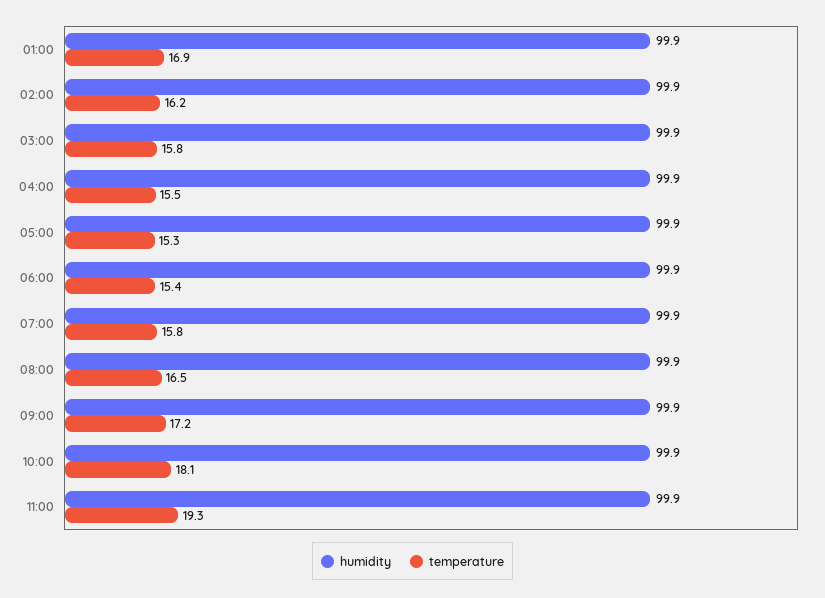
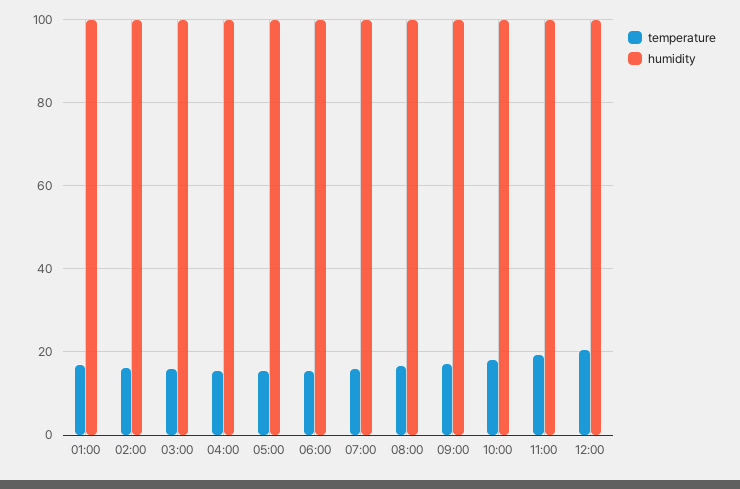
temperature, 12:00: none -> 20
humidity, 12:00: none -> 100

